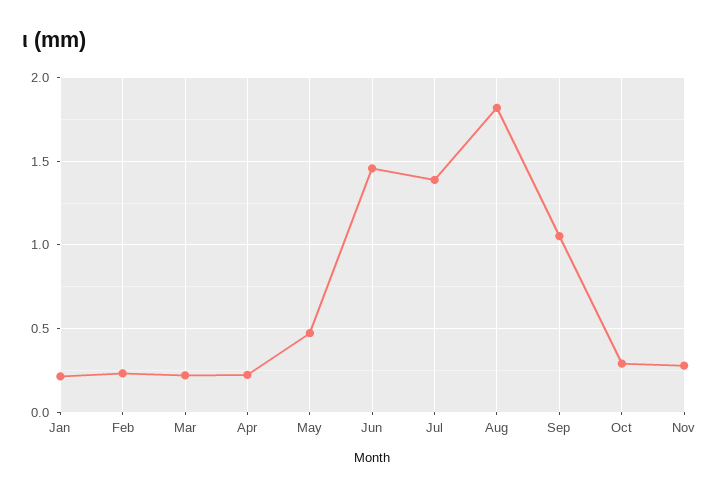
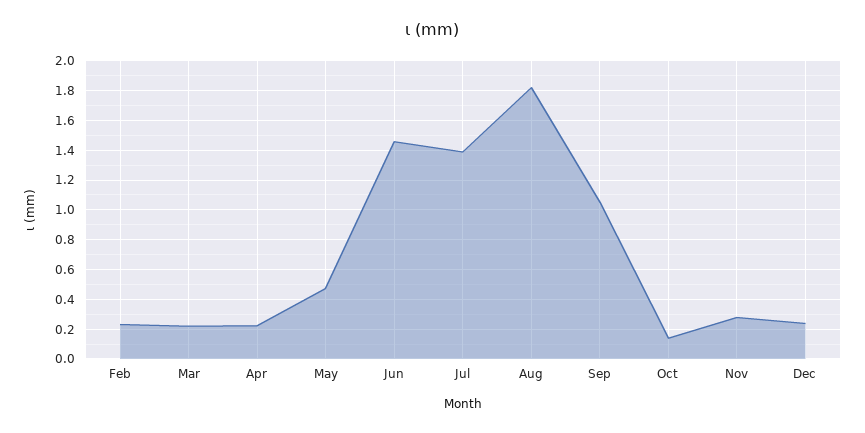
Jan: 0.2 -> none
Oct: 0.3 -> 0.15
Dec: none -> 0.25

